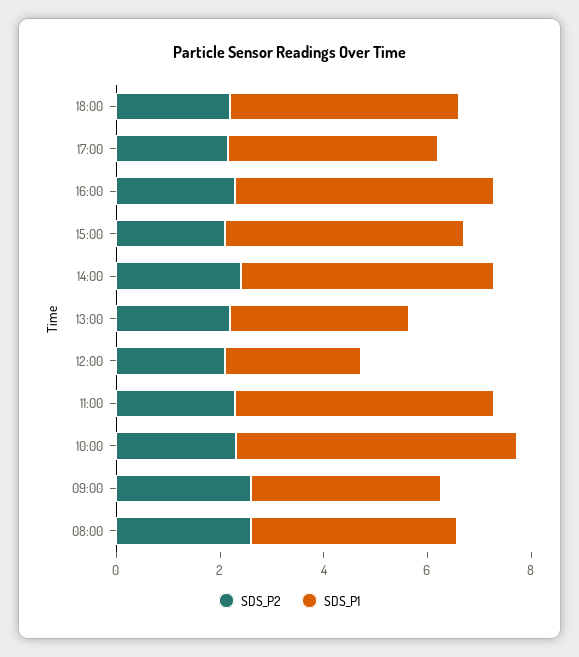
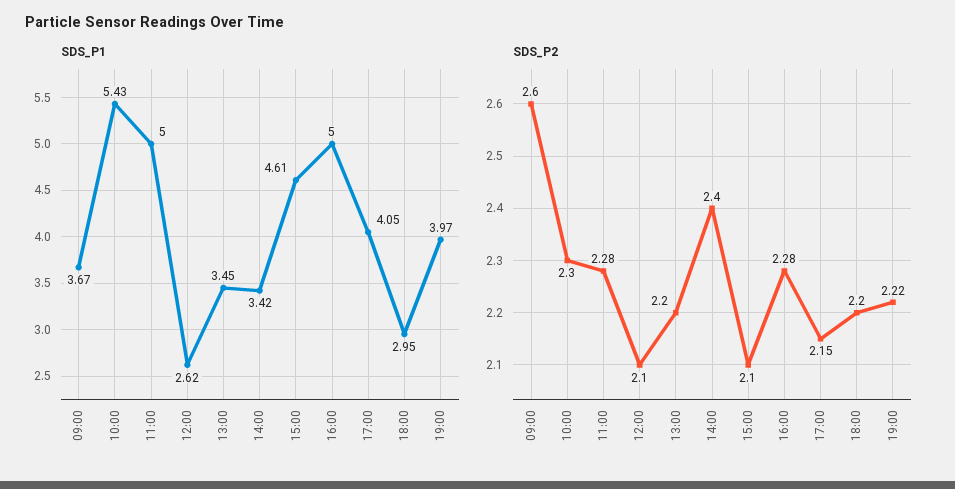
SDS_P1, 18:00: 4.5 -> 2.95
SDS_P1, 14:00: 5 -> 3.42
SDS_P2, 08:00: 2.5 -> none
SDS_P1, 08:00: 4 -> none
SDS_P1, 19:00: none -> 3.97
SDS_P2, 19:00: none -> 2.22

